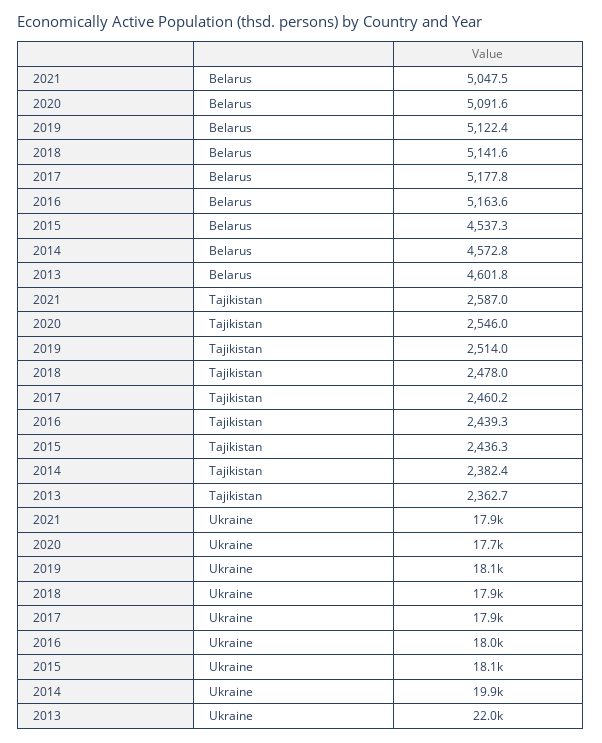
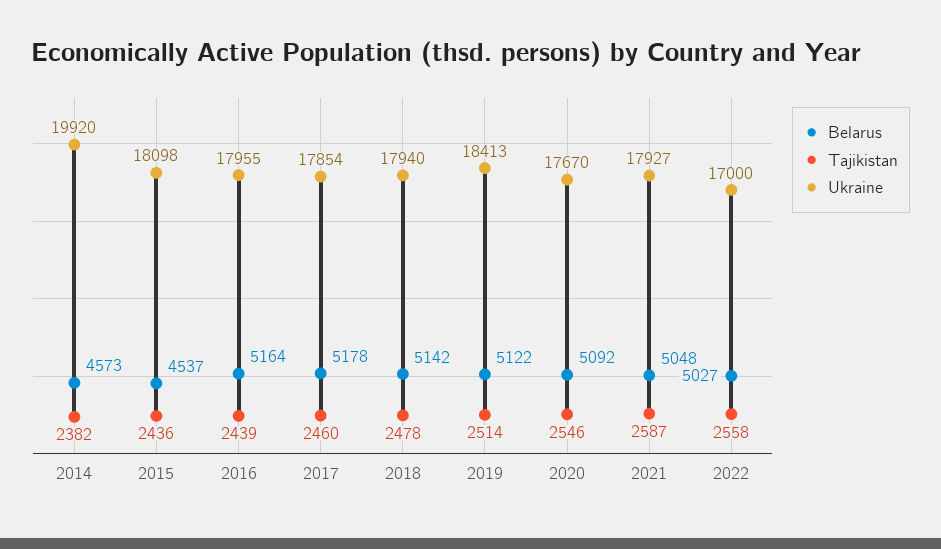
Belarus, 2013: 4601.8 -> none
Tajikistan, 2013: 2362.7 -> none
Ukraine, 2019: 18100 -> 18413
Ukraine, 2013: 22000 -> none
Belarus, 2022: none -> 5027
Tajikistan, 2022: none -> 2558
Ukraine, 2022: none -> 17000

